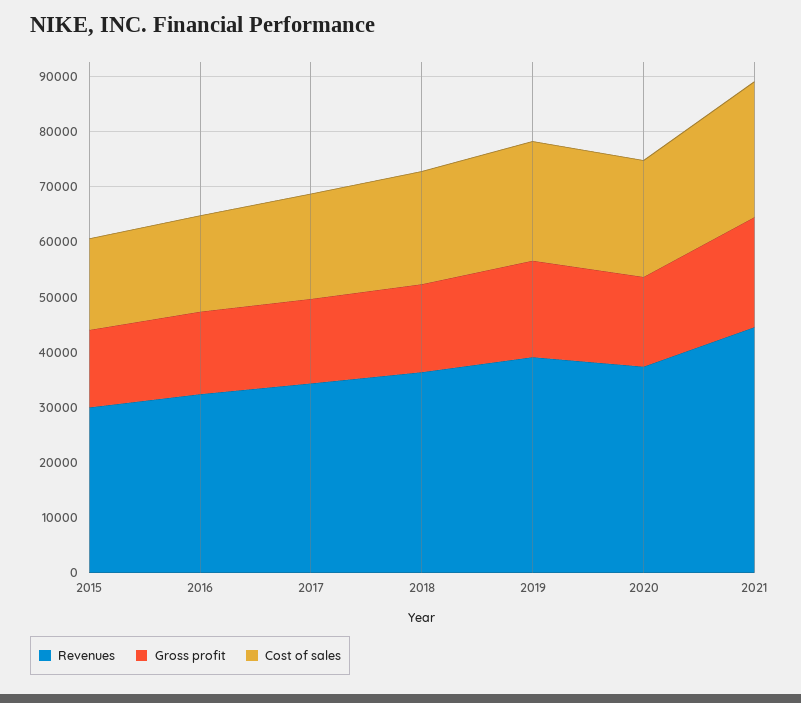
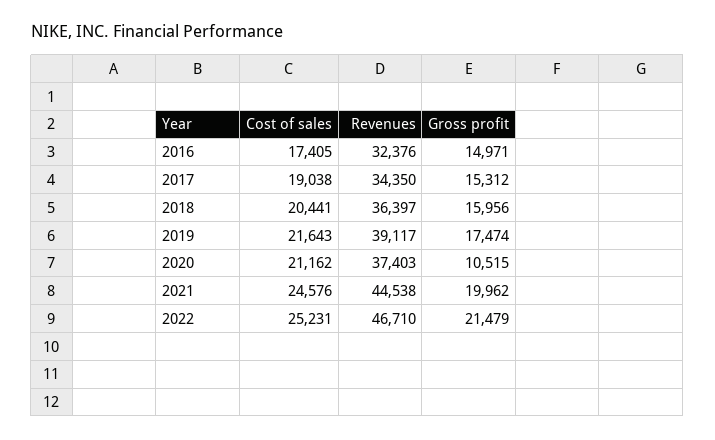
Revenues, 2015: 30000 -> none
Gross profit, 2015: 14000 -> none
Cost of sales, 2015: 16000 -> none
Gross profit, 2020: 16000 -> 10515
Cost of sales, 2022: none -> 25231
Revenues, 2022: none -> 46710
Gross profit, 2022: none -> 21479

